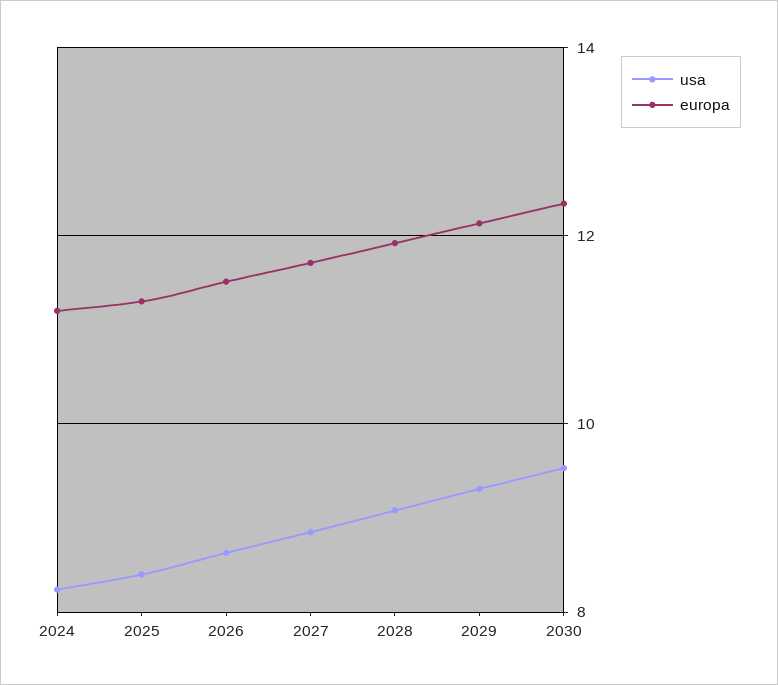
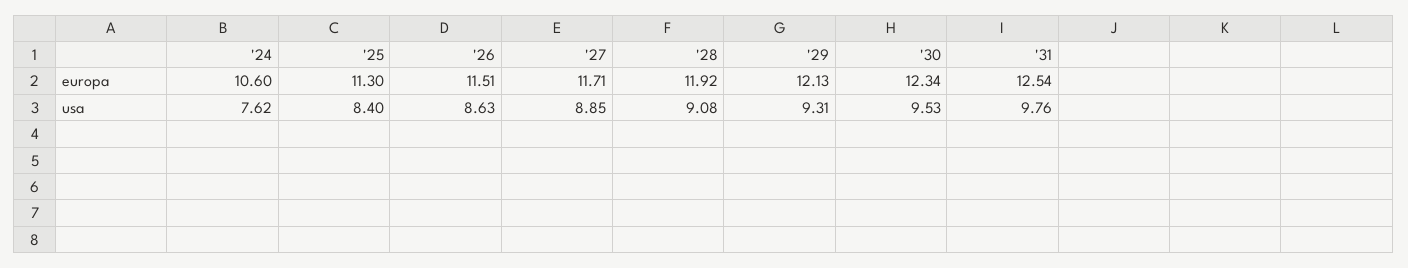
usa, 2024: 8.2 -> 7.62
europa, 2024: 11.2 -> 10.6
europa, '31: none -> 12.54
usa, '31: none -> 9.76

